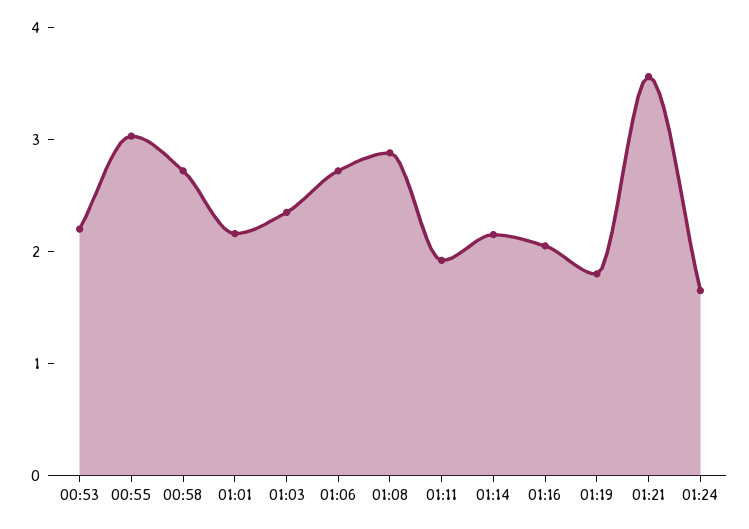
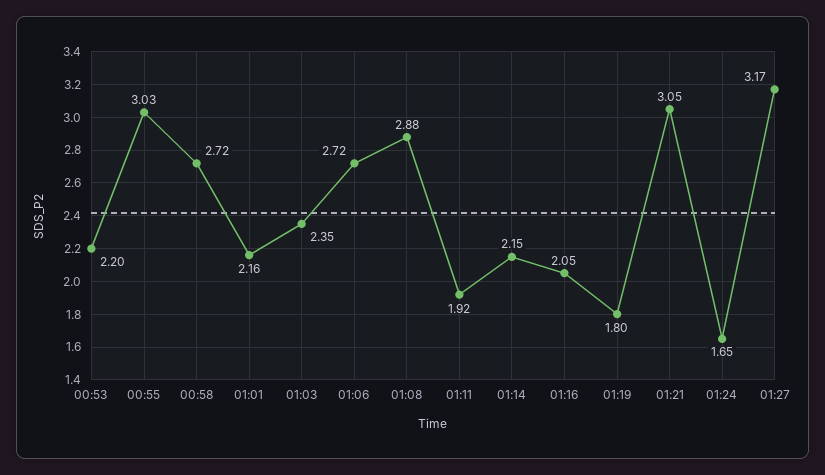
01:21: 3.6 -> 3.05
01:27: none -> 3.17

